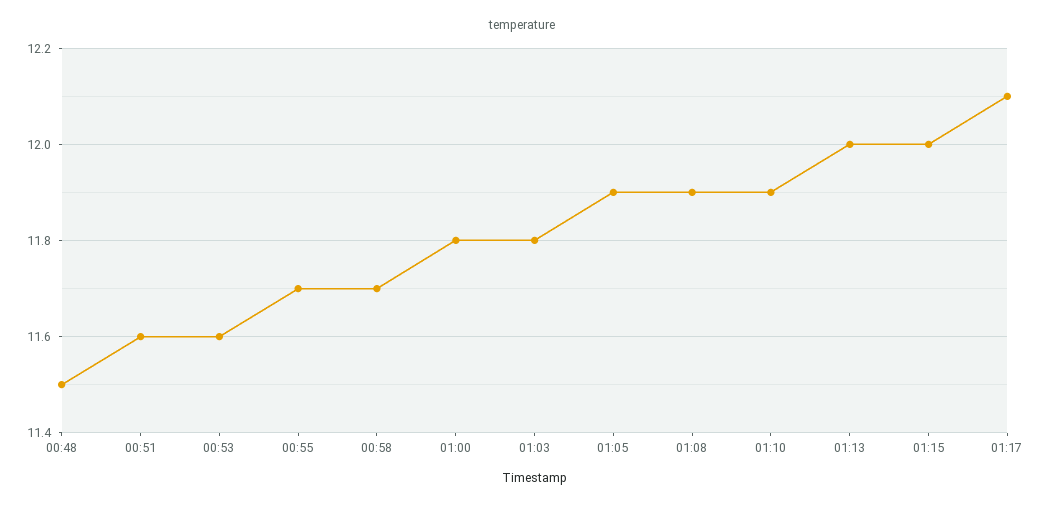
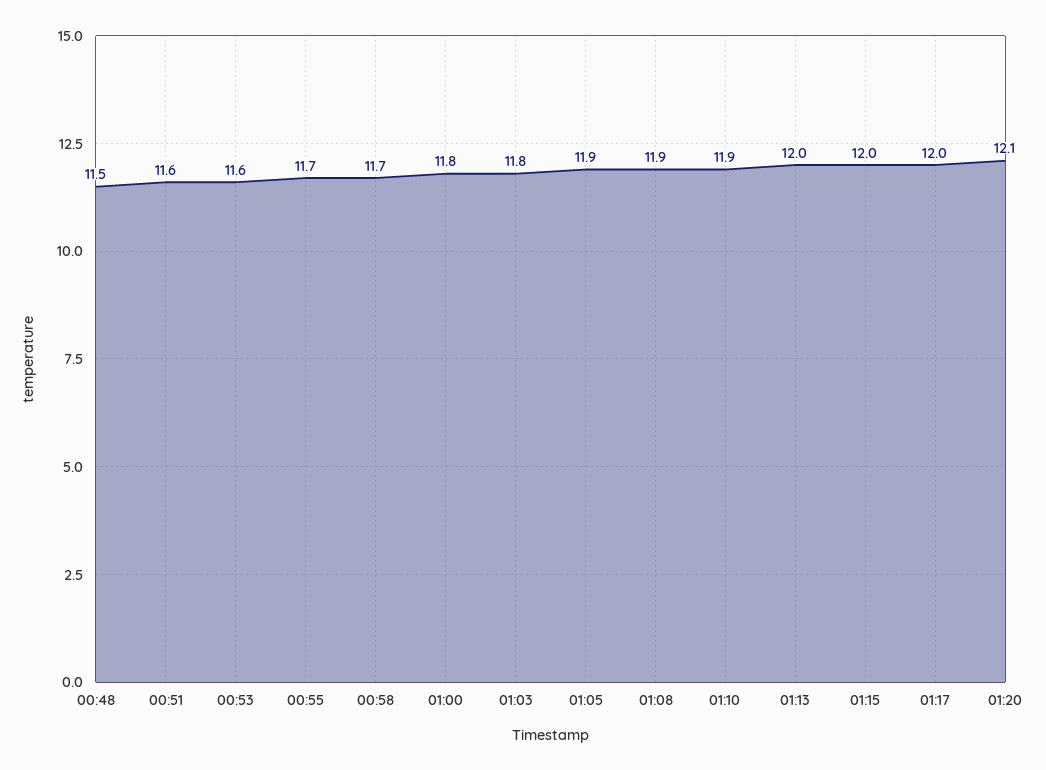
01:17: 12.1 -> 12
01:20: none -> 12.1

